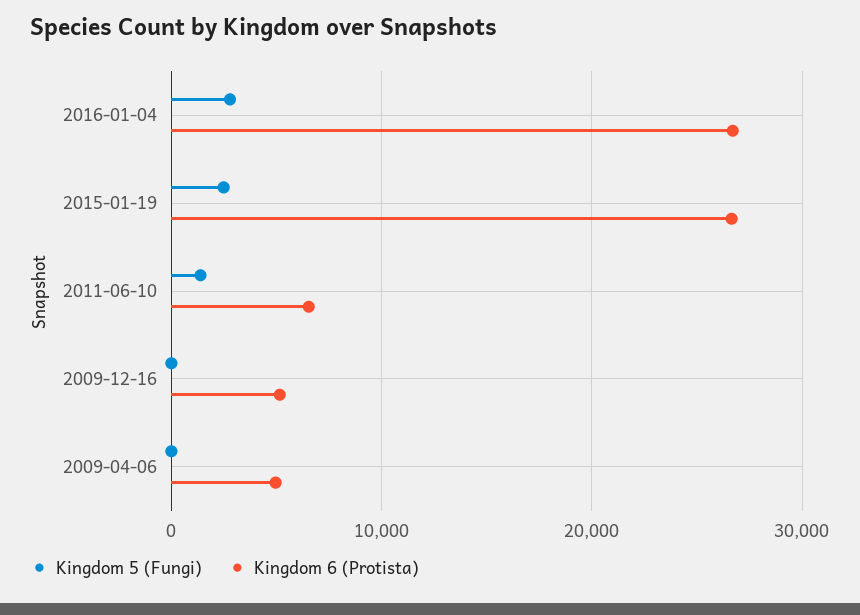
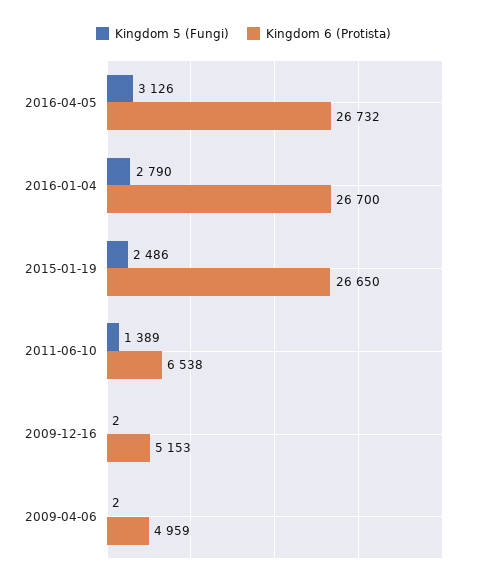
Kingdom 5 (Fungi), 2016-04-05: none -> 3126
Kingdom 6 (Protista), 2016-04-05: none -> 26732

